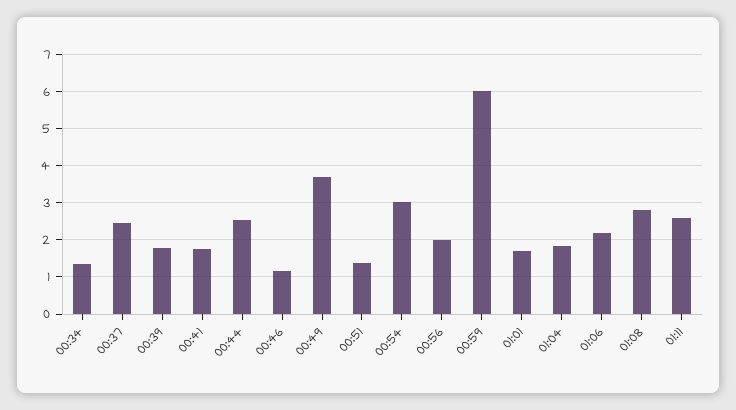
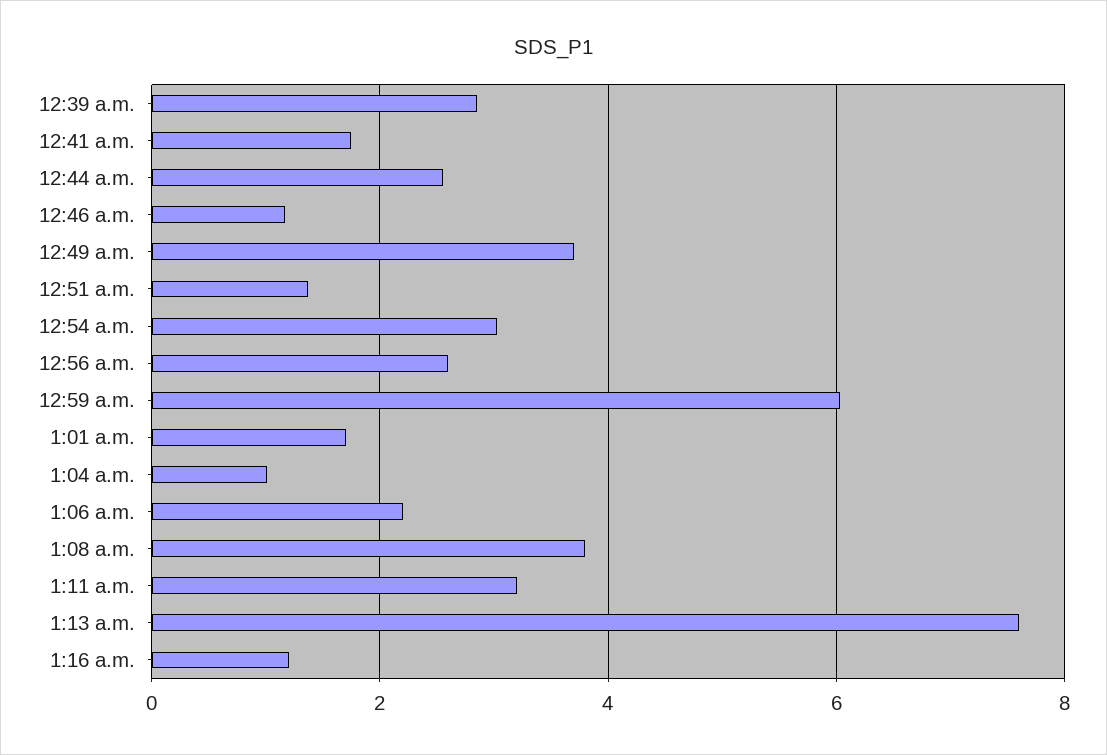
00:34: 1.4 -> none
00:37: 2.4 -> none
00:39: 1.8 -> 2.8
00:56: 2 -> 2.6
01:04: 1.8 -> 1
01:08: 2.8 -> 3.8
01:11: 2.6 -> 3.2
1:13 a.m.: none -> 7.6
1:16 a.m.: none -> 1.2

